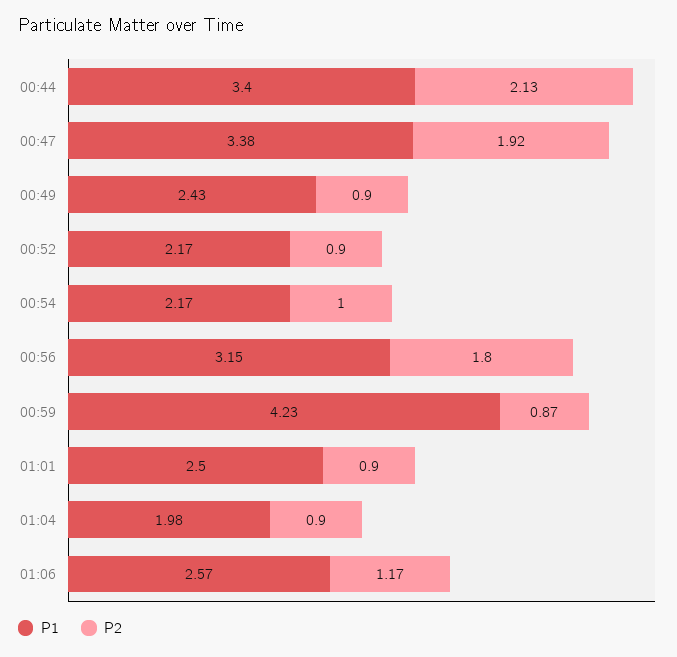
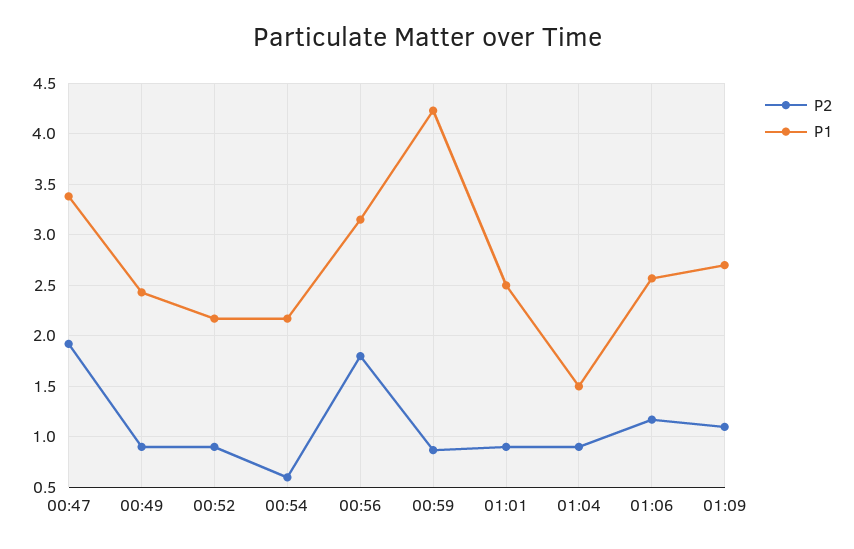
P1, 00:44: 3.4 -> none
P2, 00:44: 2.13 -> none
P2, 00:54: 1 -> 0.6
P1, 01:04: 1.98 -> 1.5
P2, 01:09: none -> 1.1
P1, 01:09: none -> 2.7

